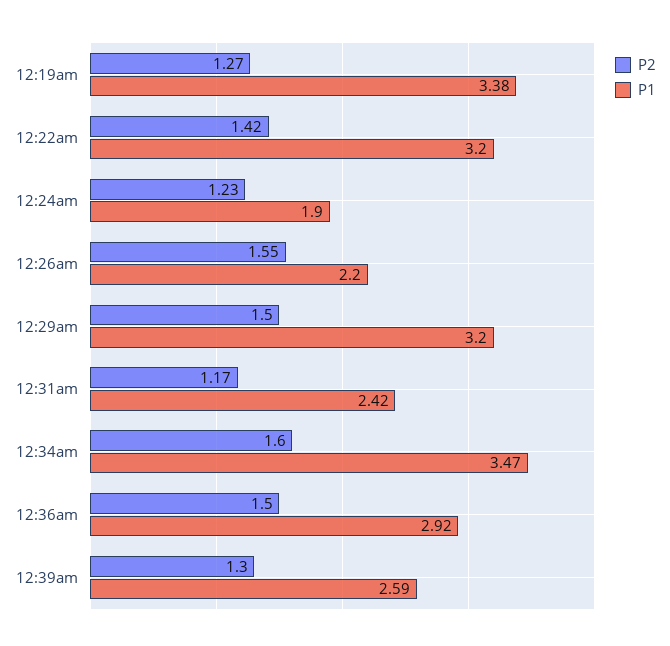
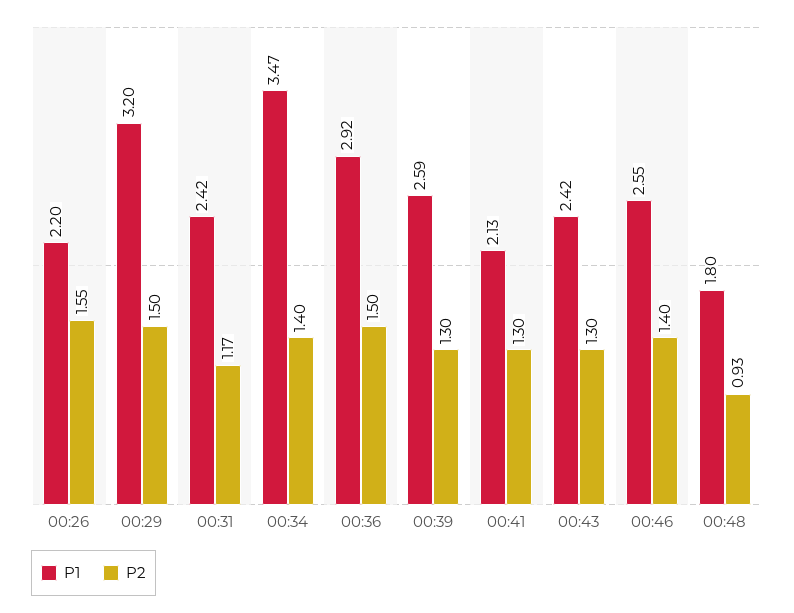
P2, 12:19am: 1.27 -> none
P1, 12:19am: 3.38 -> none
P2, 12:22am: 1.42 -> none
P1, 12:22am: 3.2 -> none
P2, 12:24am: 1.23 -> none
P1, 12:24am: 1.9 -> none
P2, 12:34am: 1.6 -> 1.4
P1, 00:41: none -> 2.13
P2, 00:41: none -> 1.3
P1, 00:43: none -> 2.42
P2, 00:43: none -> 1.3
P1, 00:46: none -> 2.55
P2, 00:46: none -> 1.4
P1, 00:48: none -> 1.8
P2, 00:48: none -> 0.93

